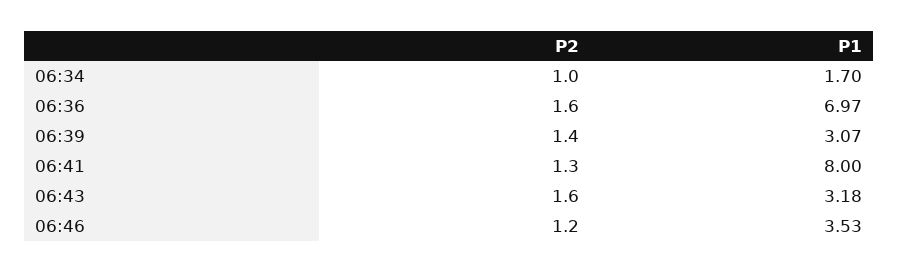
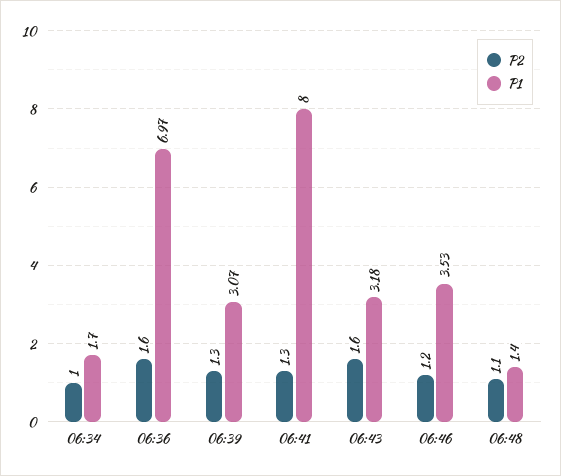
P2, 06:39: 1.4 -> 1.3
P2, 06:48: none -> 1.1
P1, 06:48: none -> 1.4

